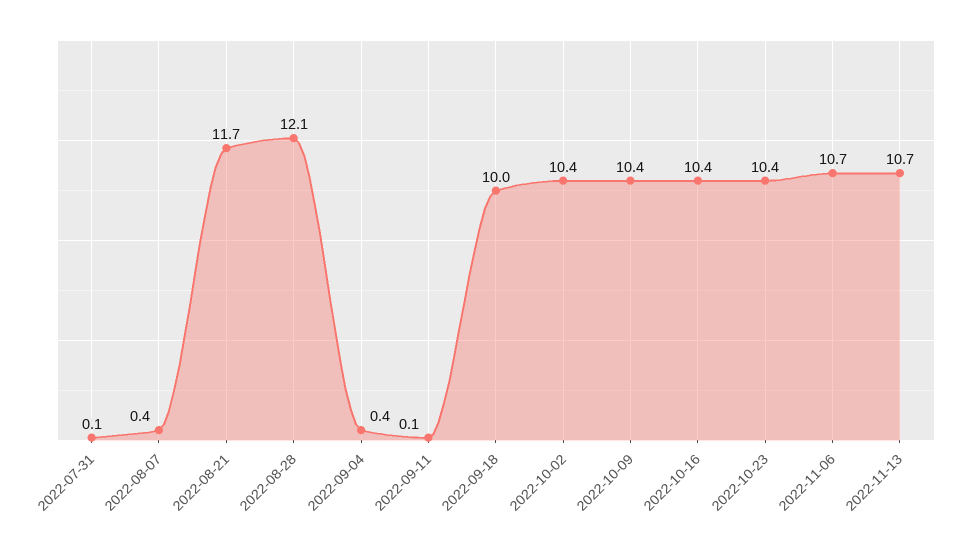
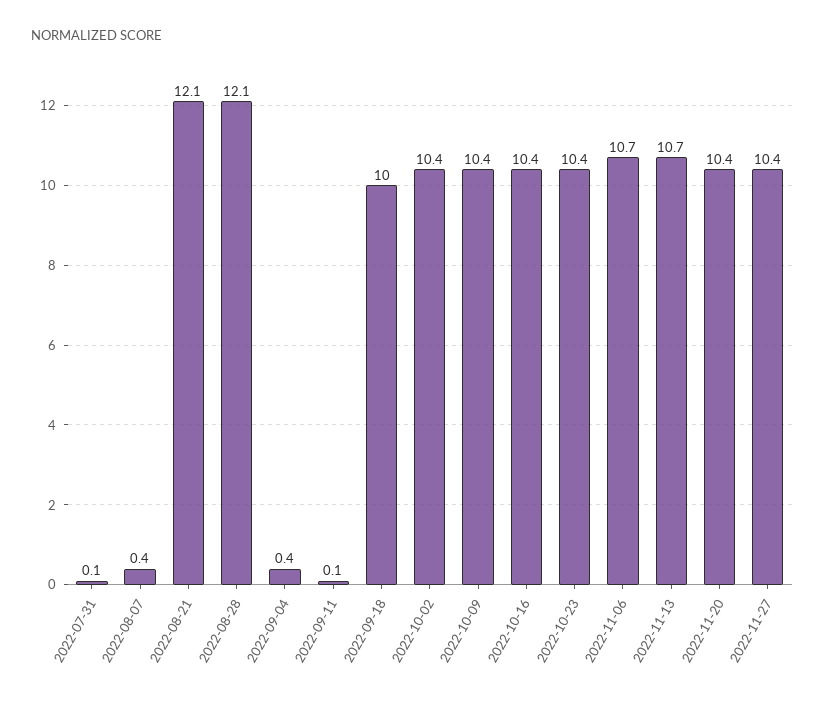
2022-08-21: 11.7 -> 12.1
2022-11-20: none -> 10.4
2022-11-27: none -> 10.4

